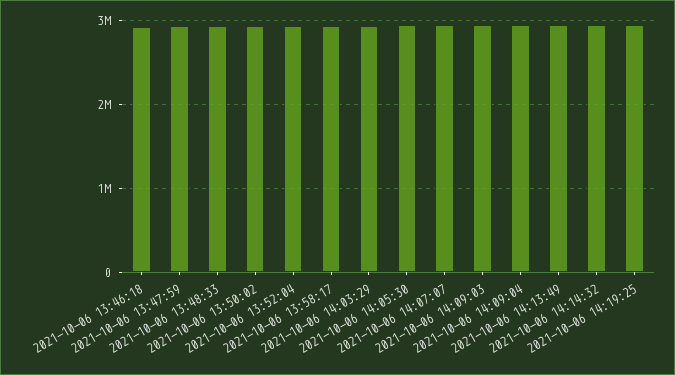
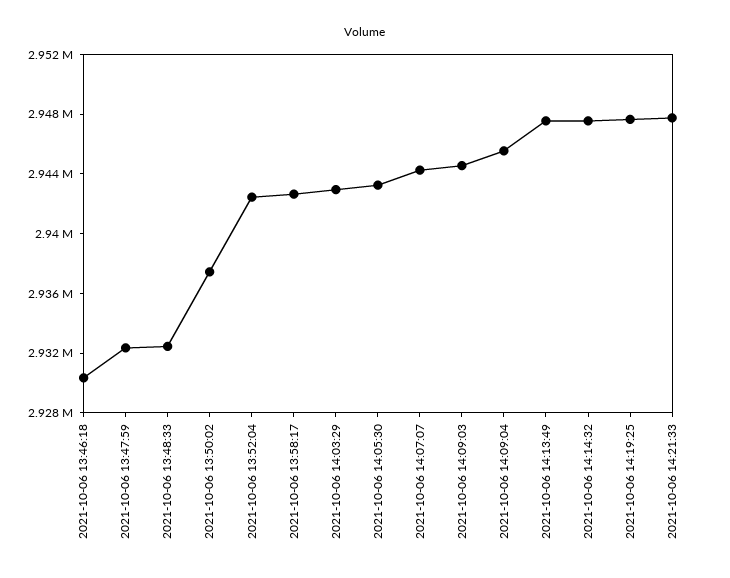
2021-10-06 14:21:33: none -> 2948000

